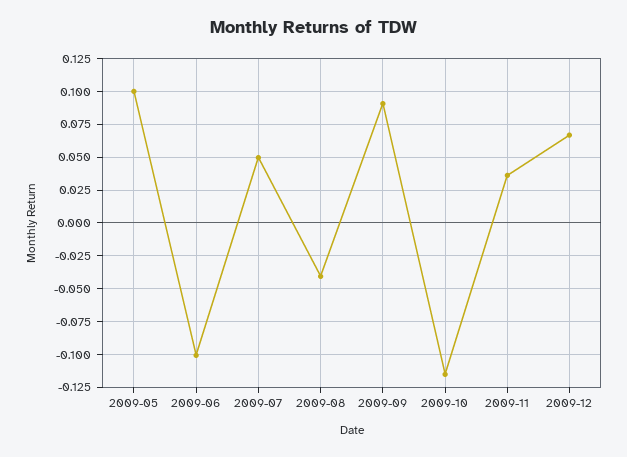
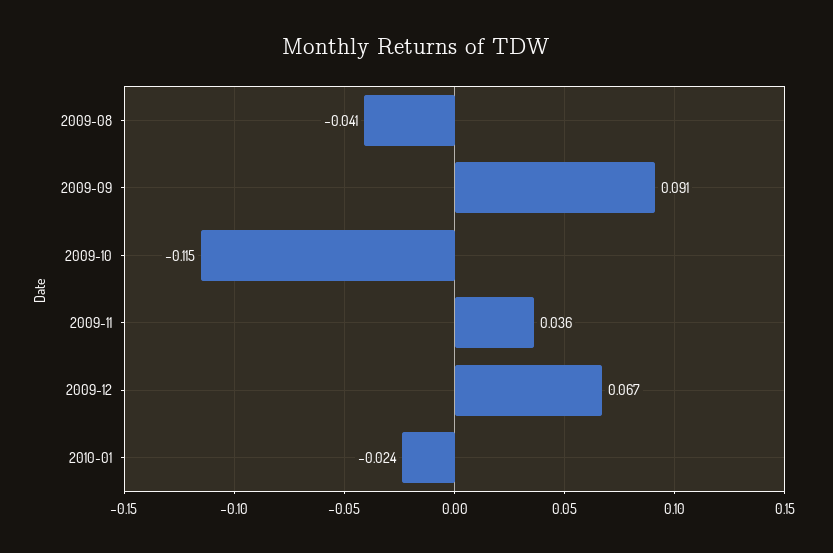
2009-05: 0.1 -> none
2009-06: -0.1 -> none
2009-07: 0.05 -> none
2010-01: none -> -0.024

